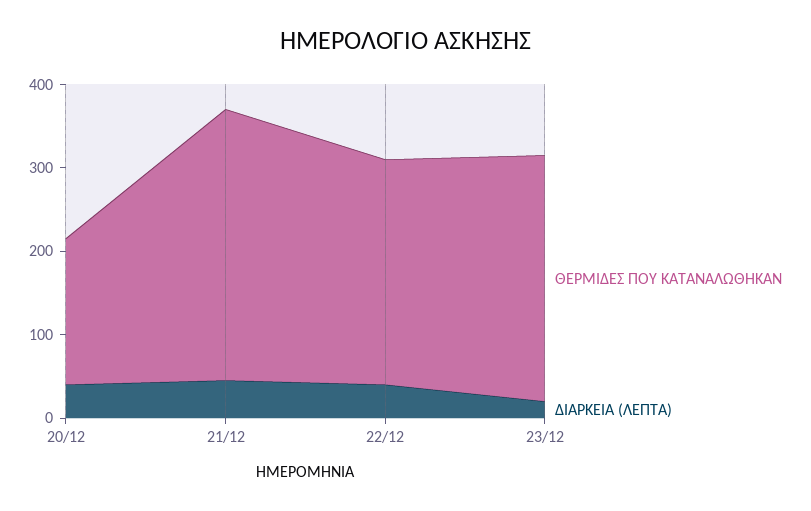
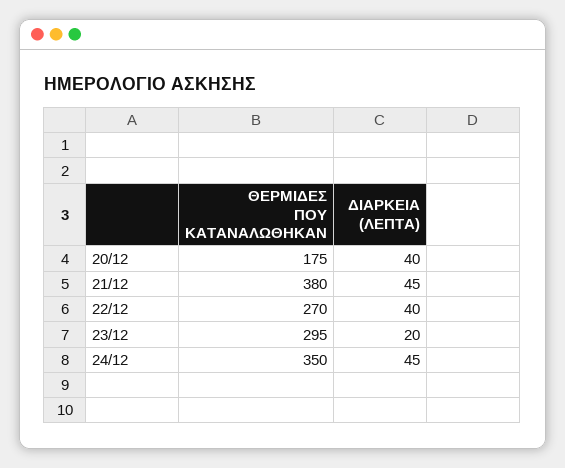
ΘΕΡΜΙΔΕΣ ΠΟΥ ΚΑΤΑΝΑΛΩΘΗΚΑΝ, 21/12: 320 -> 380
ΘΕΡΜΙΔΕΣ ΠΟΥ ΚΑΤΑΝΑΛΩΘΗΚΑΝ, 24/12: none -> 350
ΔΙΑΡΚΕΙΑ (ΛΕΠΤΑ), 24/12: none -> 45

